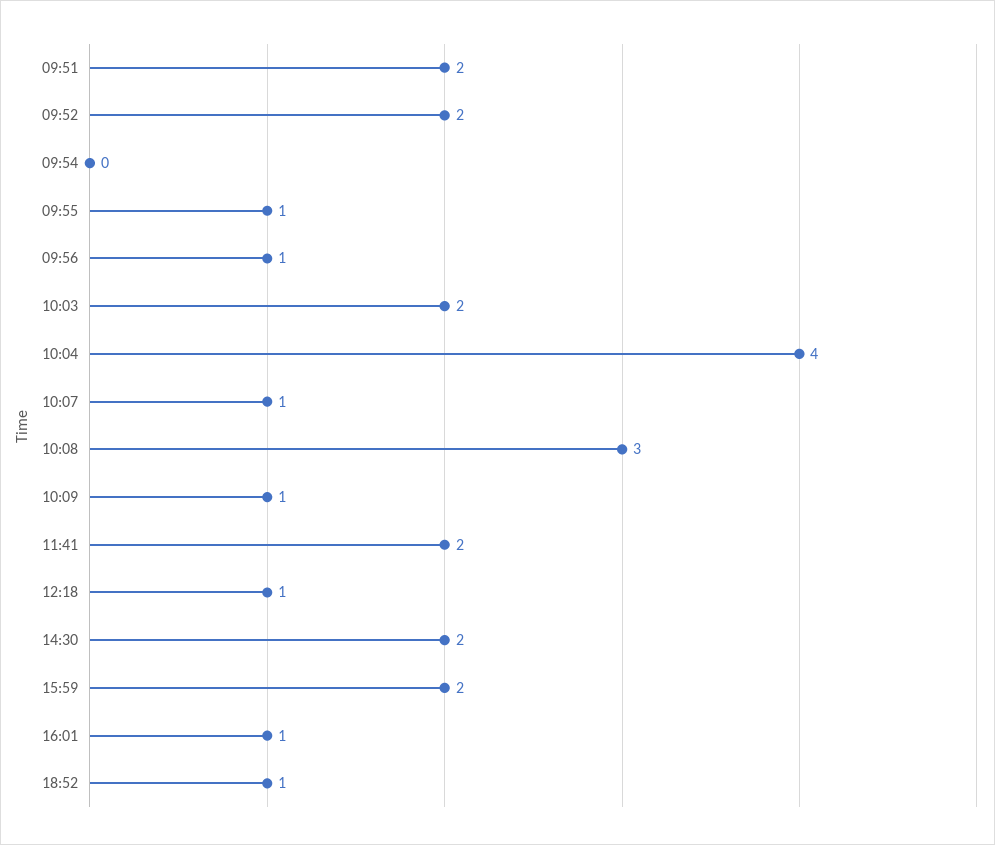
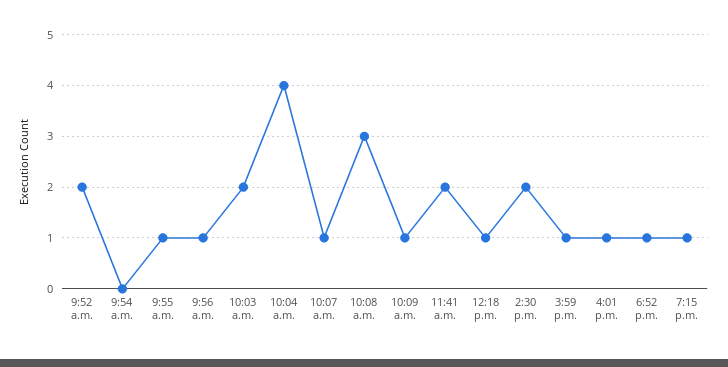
09:51: 2 -> none
15:59: 2 -> 1
7:15 p.m.: none -> 1

